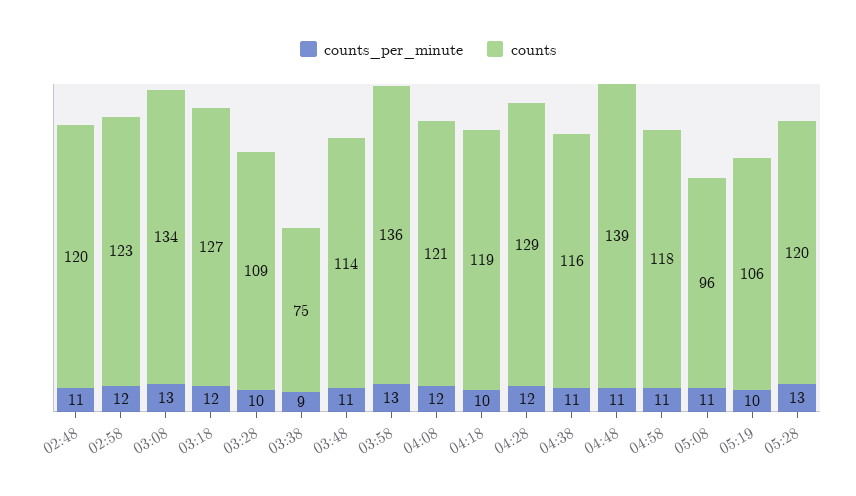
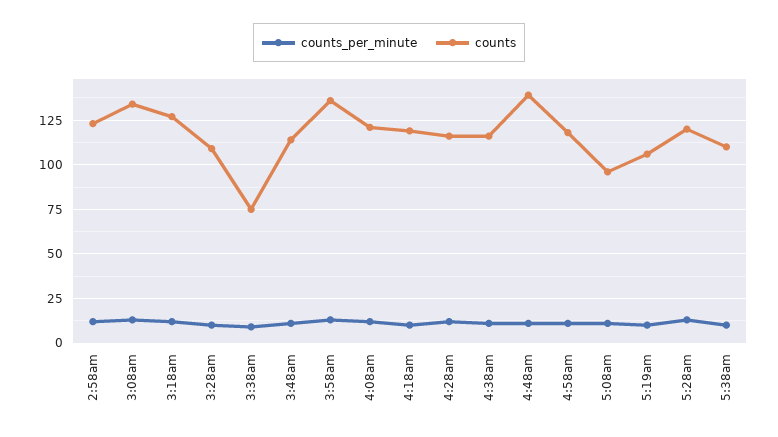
counts_per_minute, 02:48: 11 -> none
counts, 02:48: 120 -> none
counts, 04:28: 129 -> 115
counts_per_minute, 5:38am: none -> 10
counts, 5:38am: none -> 110

